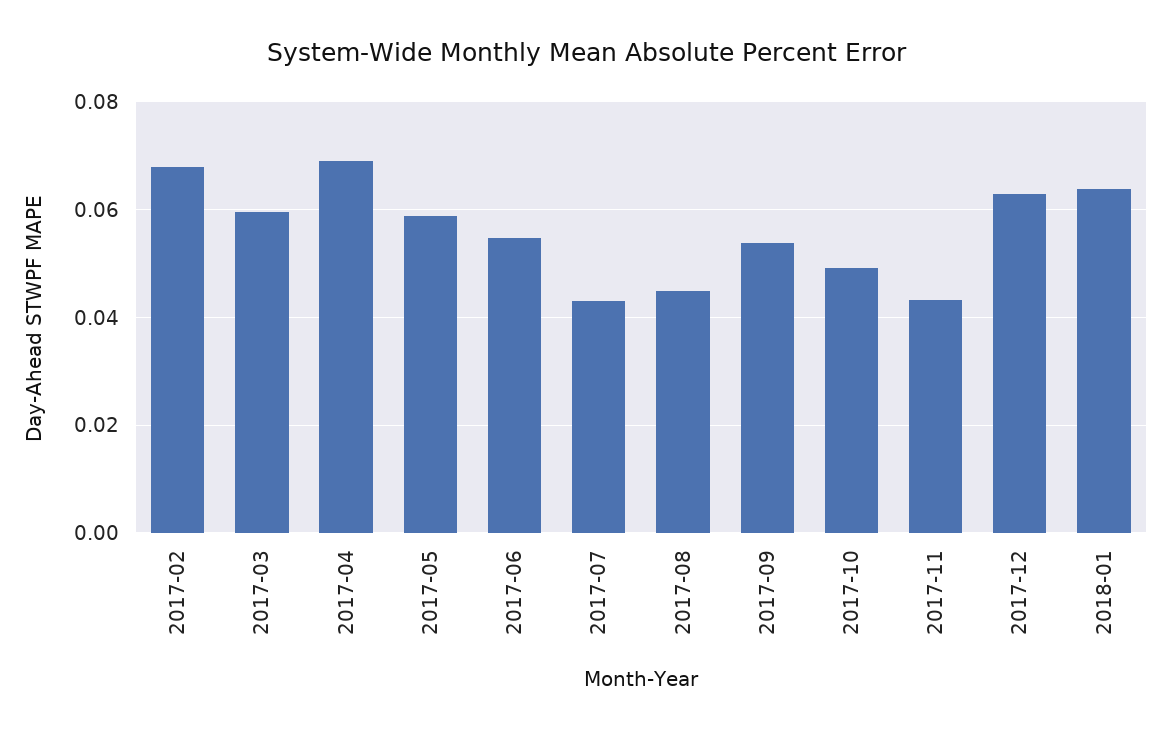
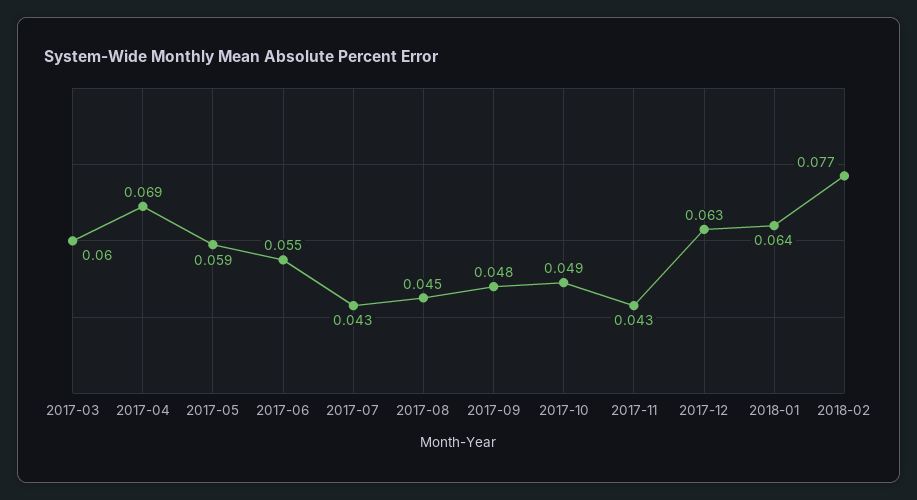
2017-02: 0.068 -> none
2017-09: 0.054 -> 0.048
2018-02: none -> 0.077

